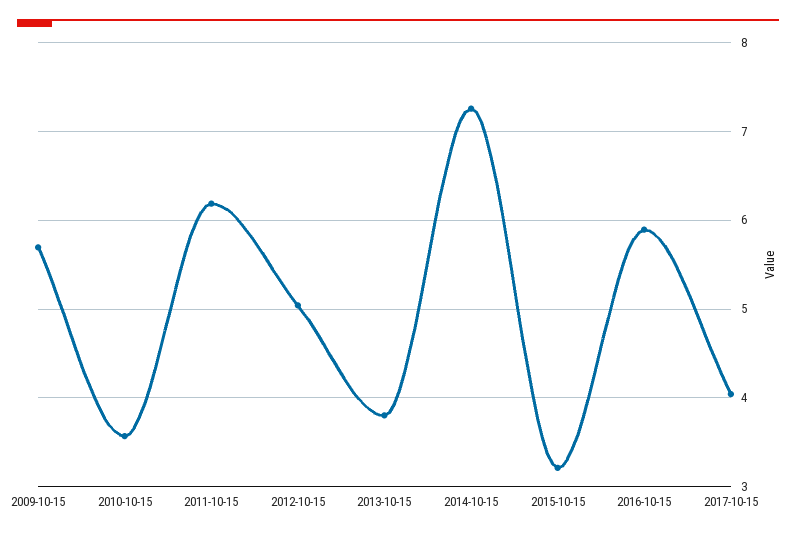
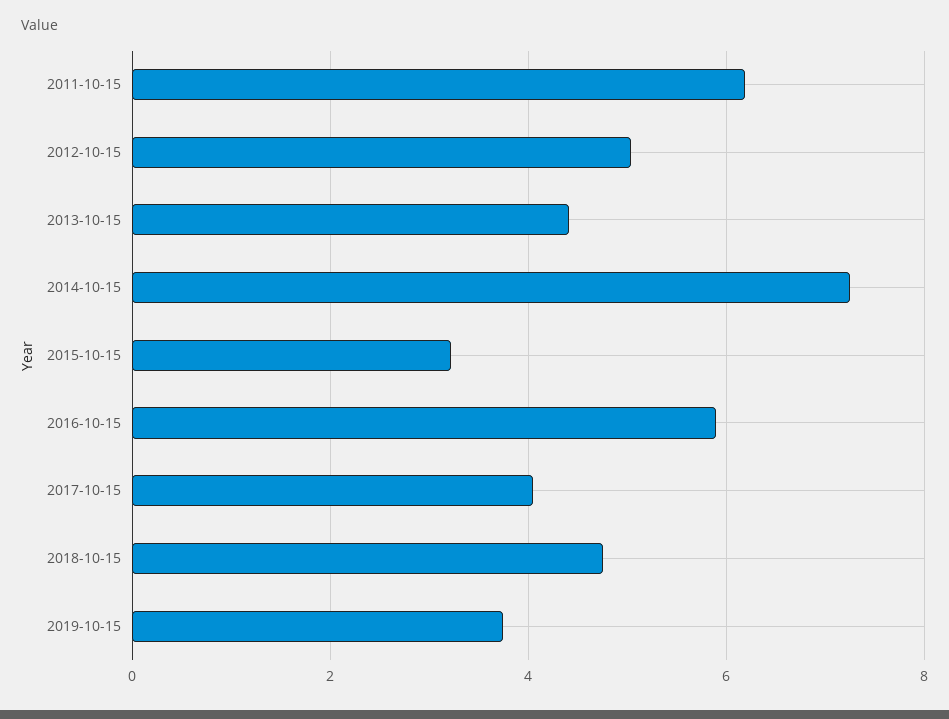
2009-10-15: 5.7 -> none
2010-10-15: 3.6 -> none
2013-10-15: 3.8 -> 4.4
2018-10-15: none -> 4.8
2019-10-15: none -> 3.8

